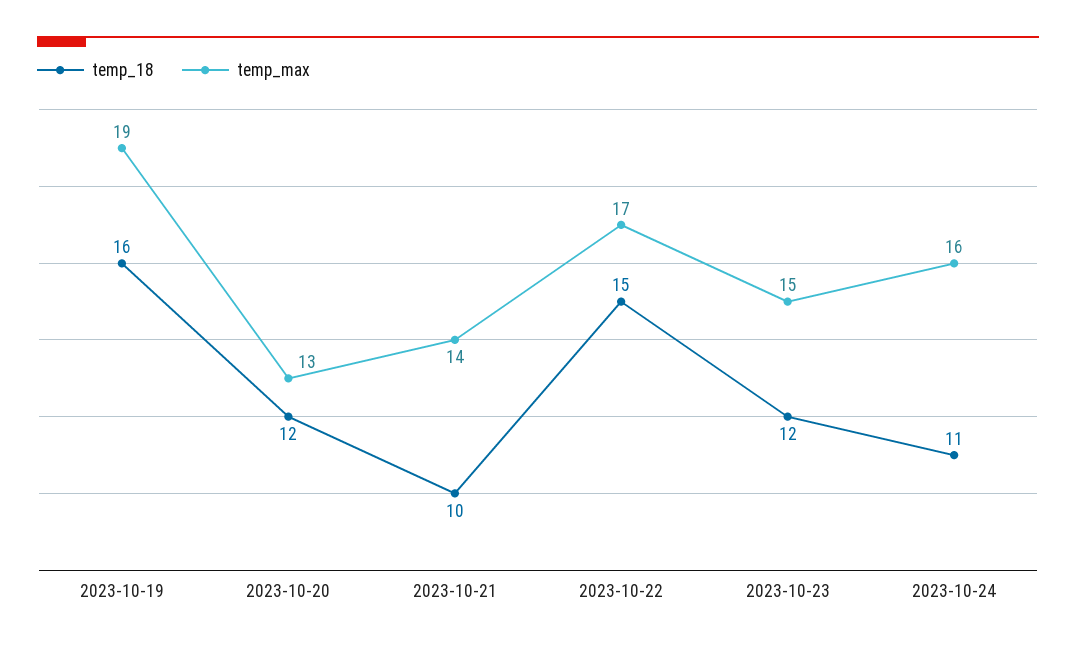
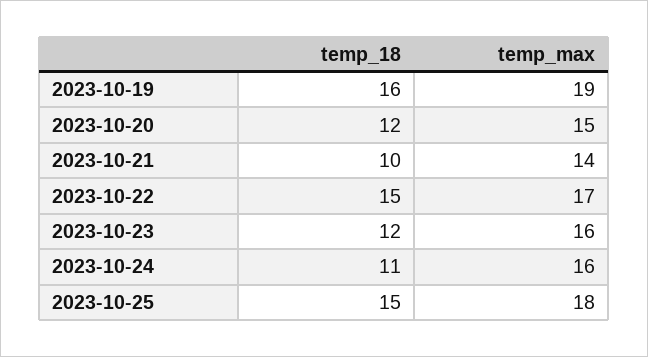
temp_max, 2023-10-20: 13 -> 15
temp_max, 2023-10-23: 15 -> 16
temp_18, 2023-10-25: none -> 15
temp_max, 2023-10-25: none -> 18

